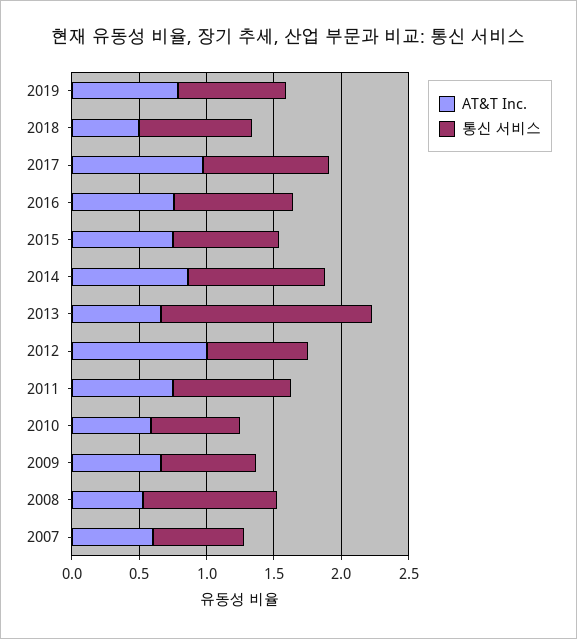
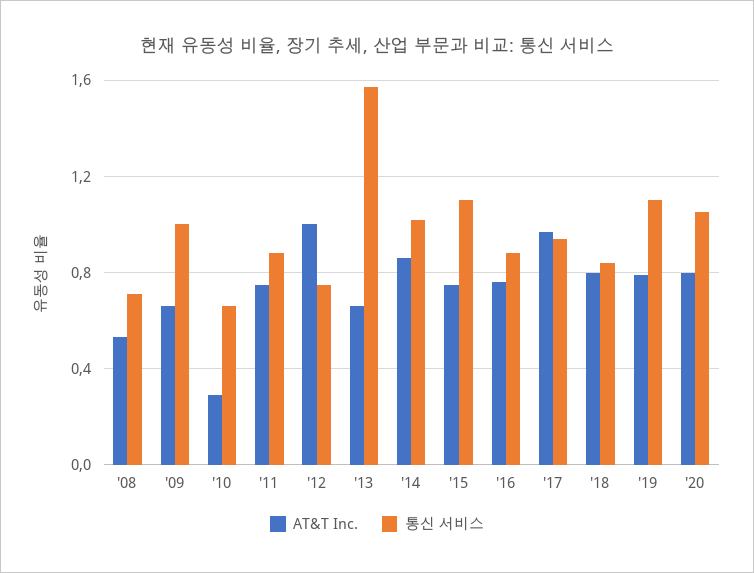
통신 서비스, 2019: 0.8 -> 1.1
AT&T Inc., 2018: 0.5 -> 0.8
통신 서비스, 2015: 0.8 -> 1.1
AT&T Inc., 2010: 0.6 -> 0.3
통신 서비스, 2009: 0.7 -> 1
통신 서비스, 2008: 1 -> 0.7
AT&T Inc., 2007: 0.6 -> none
통신 서비스, 2007: 0.7 -> none
AT&T Inc., '20: none -> 0.8
통신 서비스, '20: none -> 1.05

